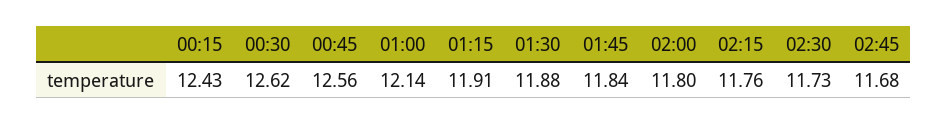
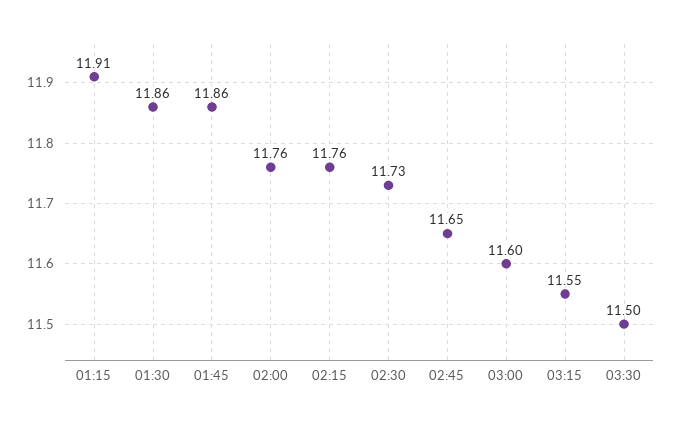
00:15: 12.43 -> none
00:30: 12.62 -> none
00:45: 12.56 -> none
01:00: 12.14 -> none
01:30: 11.88 -> 11.86
01:45: 11.84 -> 11.86
02:00: 11.8 -> 11.76
02:45: 11.68 -> 11.65
03:00: none -> 11.6
03:15: none -> 11.55
03:30: none -> 11.5

